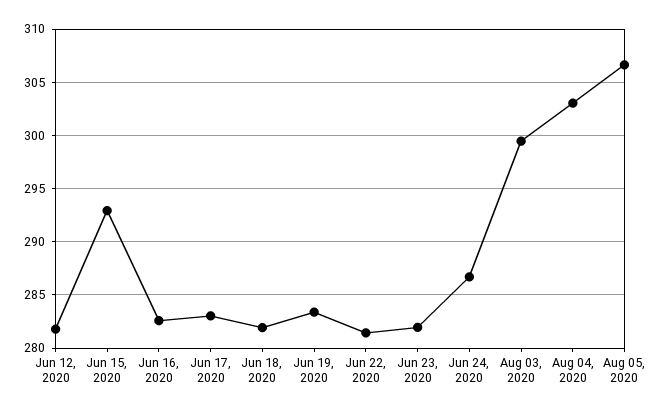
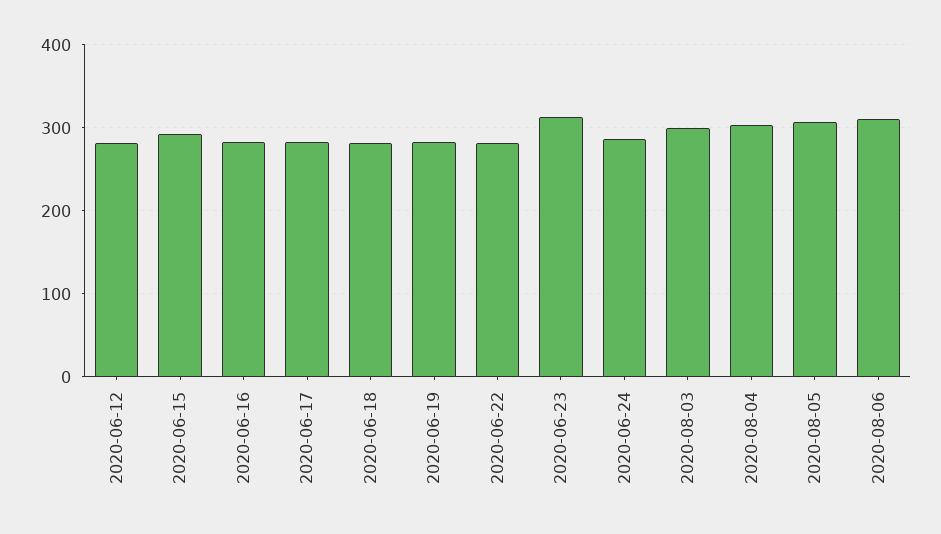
Jun 23, 2020: 282 -> 310
2020-08-06: none -> 310

